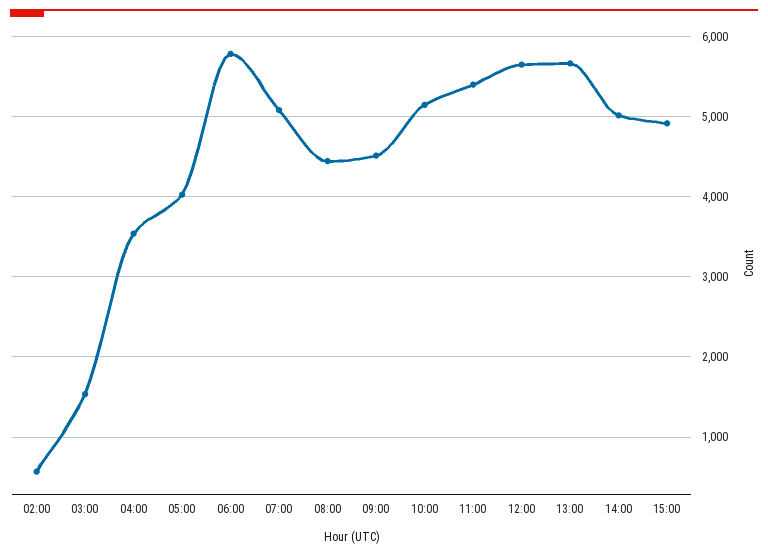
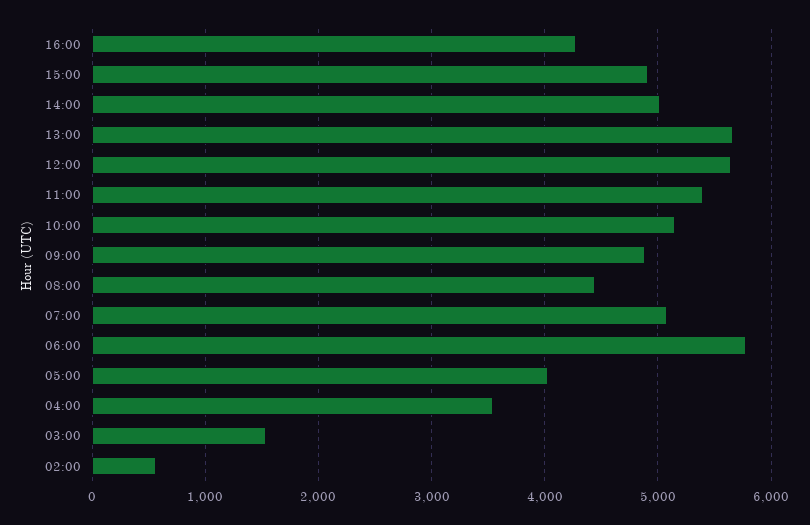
09:00: 4500 -> 4900
16:00: none -> 4300

